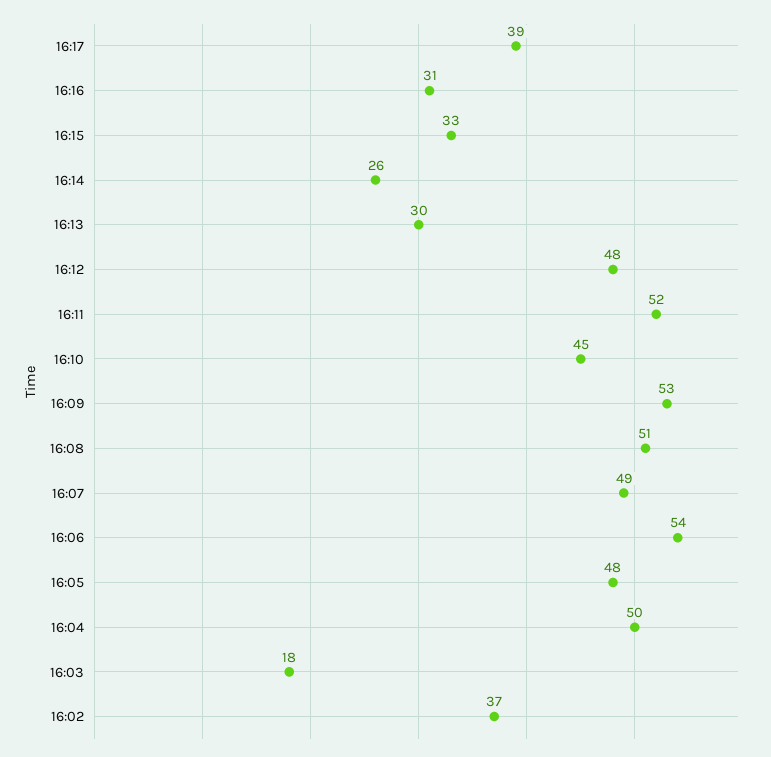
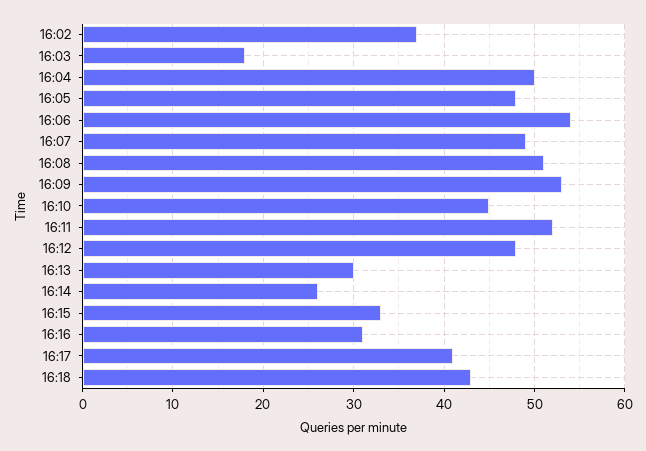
16:17: 39 -> 41
16:18: none -> 43

